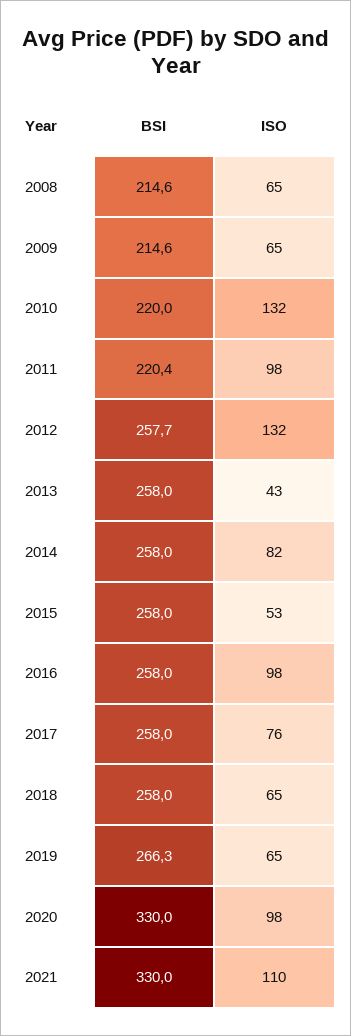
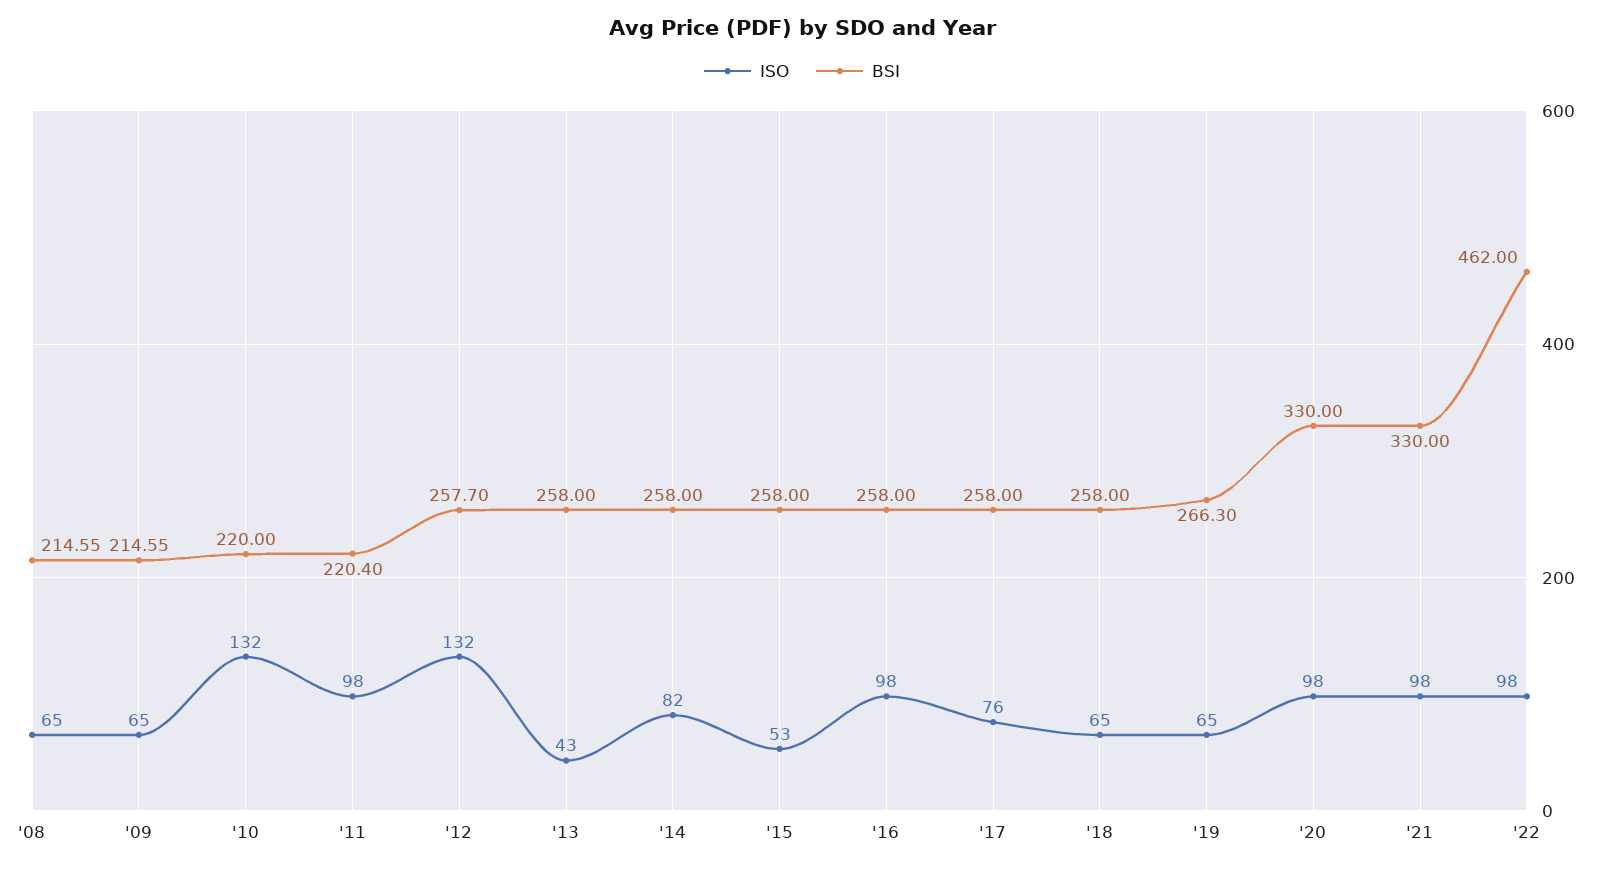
ISO, 2021: 110 -> 98
ISO, '22: none -> 98
BSI, '22: none -> 462

